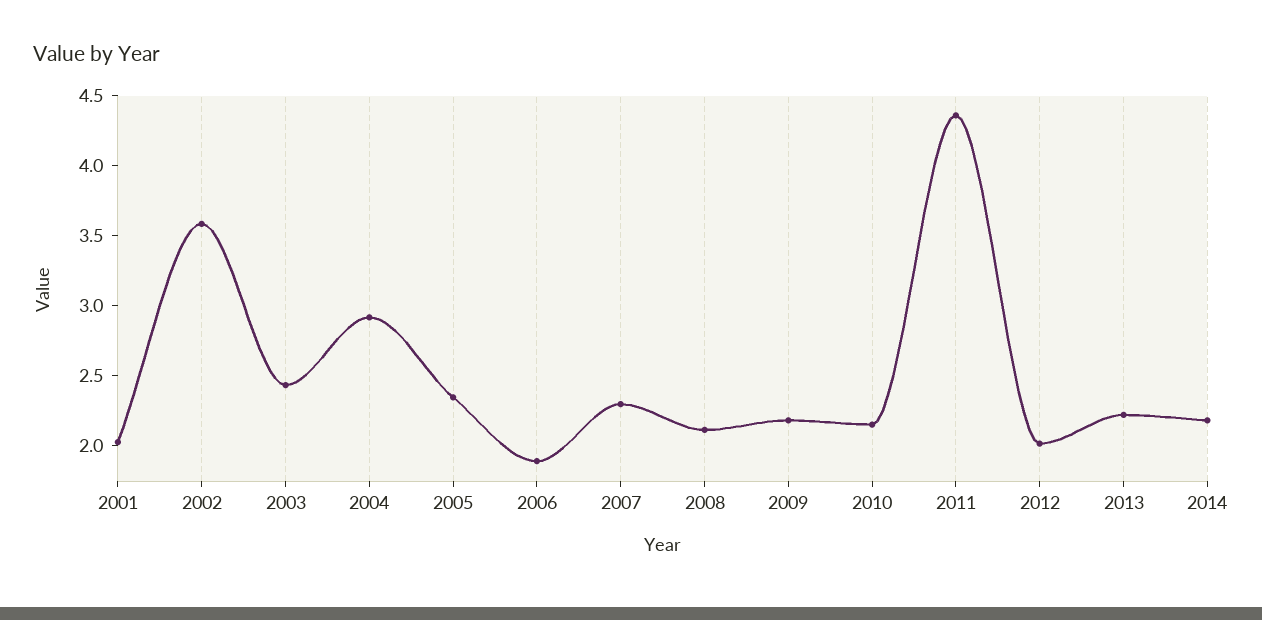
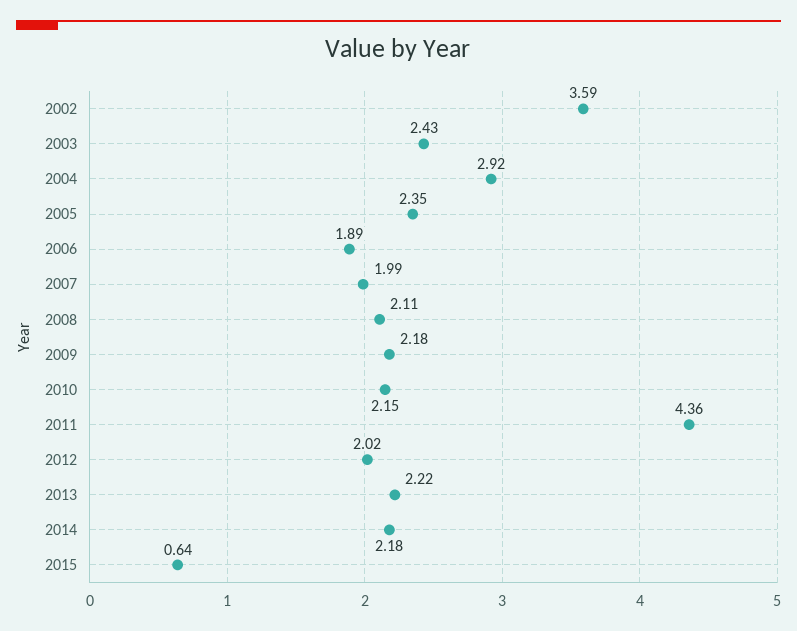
2001: 2 -> none
2007: 2.3 -> 1.99
2015: none -> 0.64

